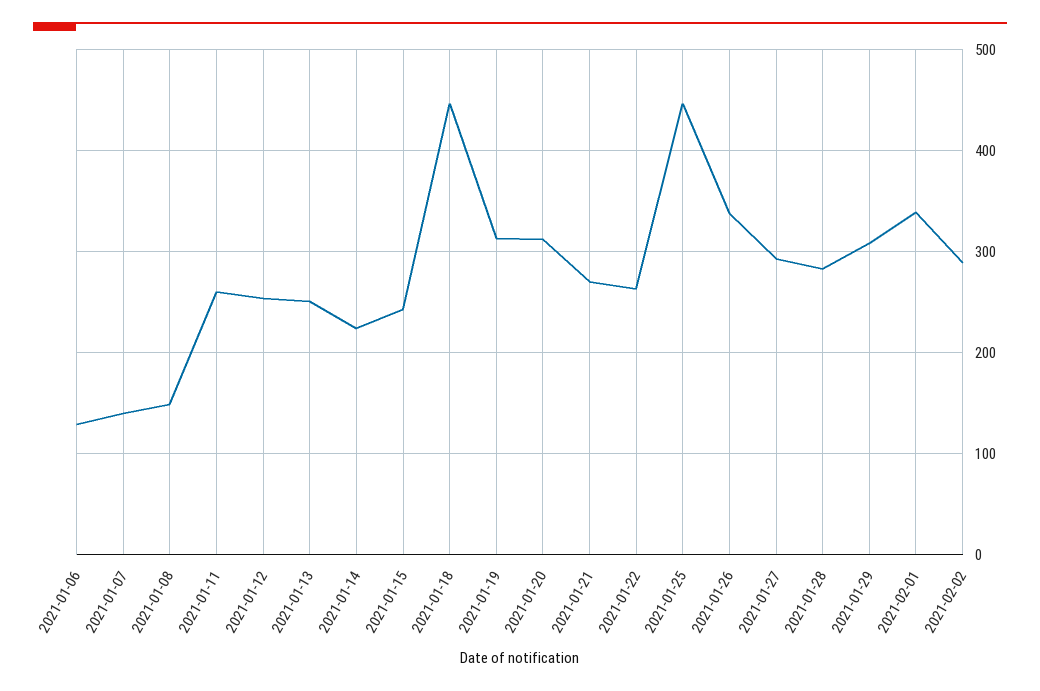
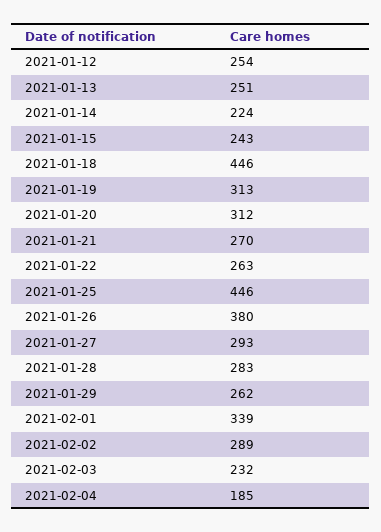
2021-01-06: 130 -> none
2021-01-07: 140 -> none
2021-01-08: 150 -> none
2021-01-11: 260 -> none
2021-01-26: 340 -> 380
2021-01-29: 310 -> 262
2021-02-03: none -> 232
2021-02-04: none -> 185

